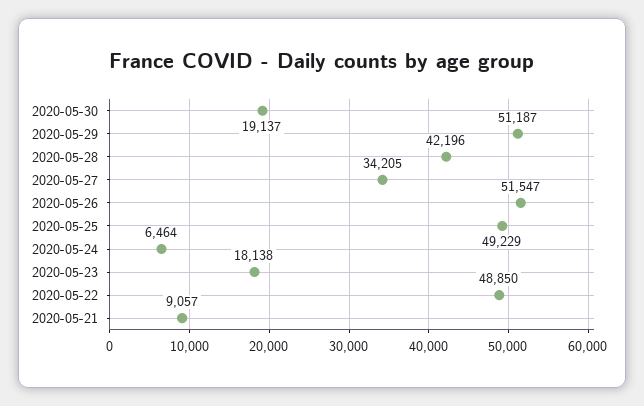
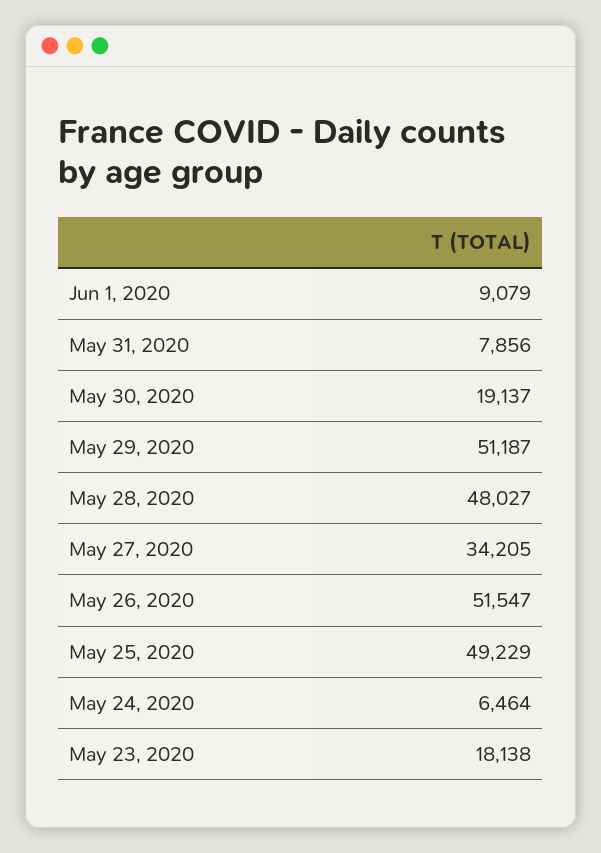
2020-05-28: 42196 -> 48027
2020-05-22: 48850 -> none
2020-05-21: 9057 -> none
Jun 1, 2020: none -> 9079
May 31, 2020: none -> 7856

